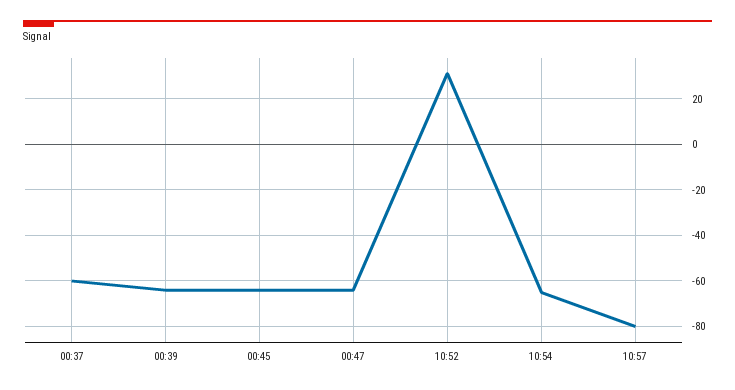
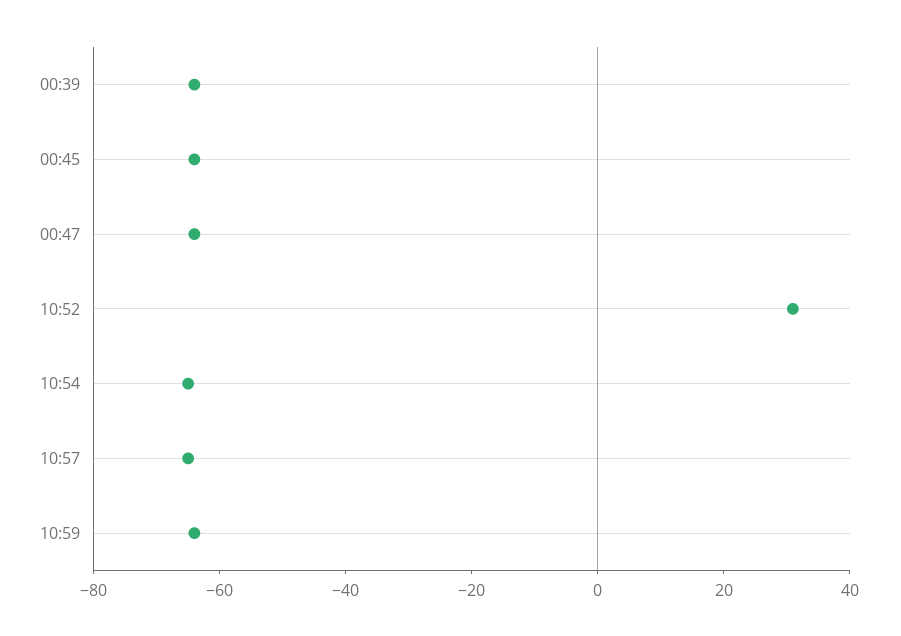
00:37: -60 -> none
10:57: -80 -> -65
10:59: none -> -65

